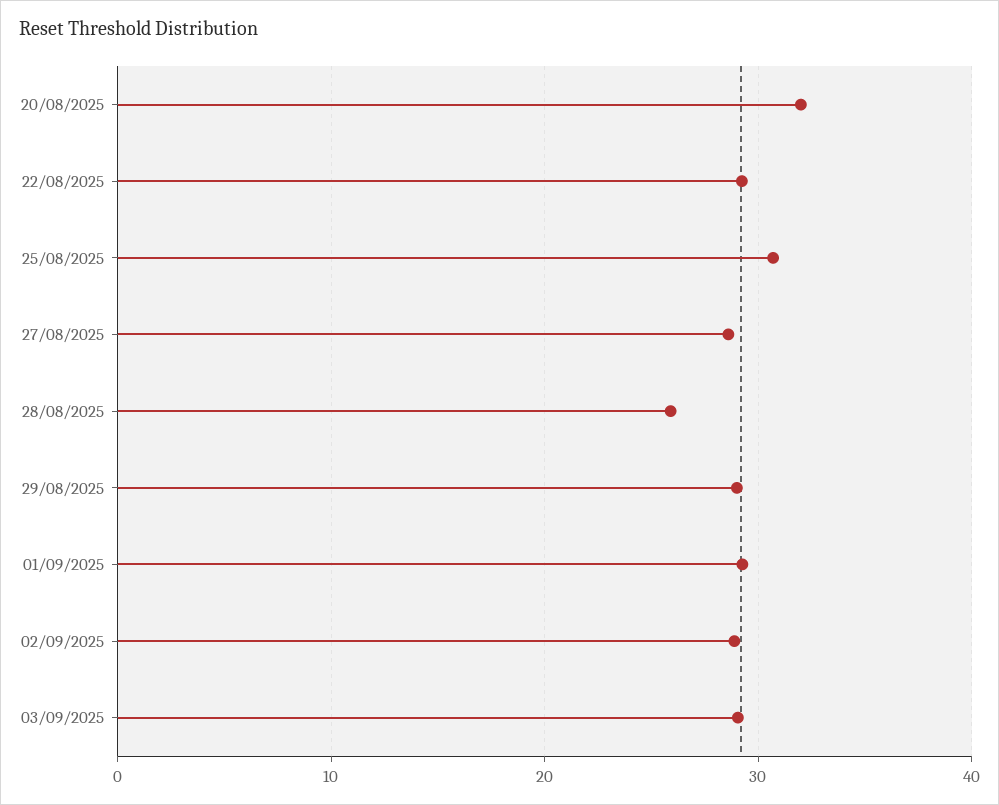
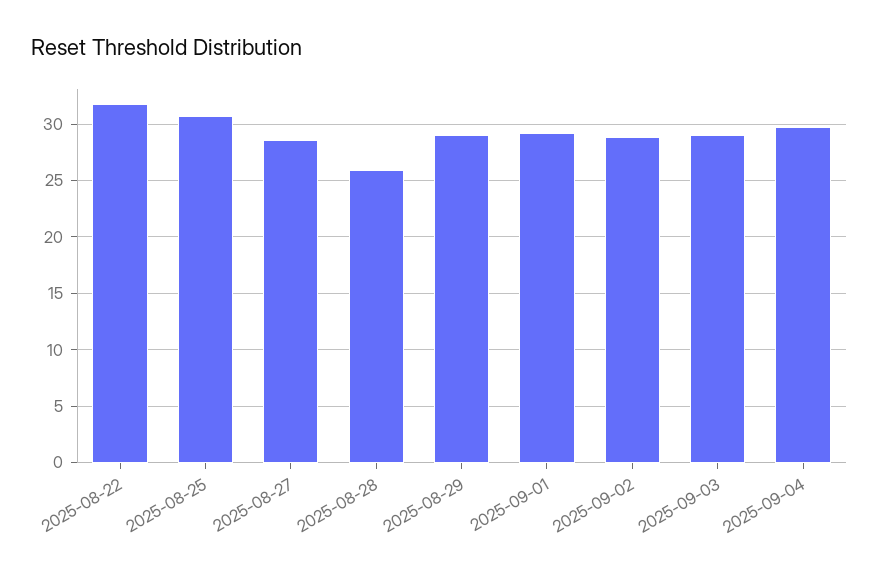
20/08/2025: 32 -> none
22/08/2025: 29 -> 32
2025-09-04: none -> 30

